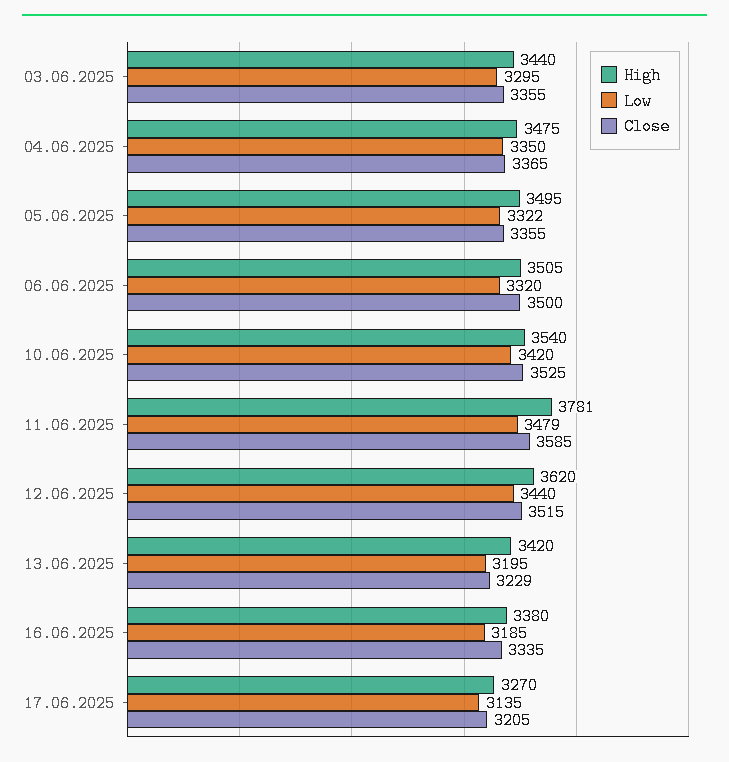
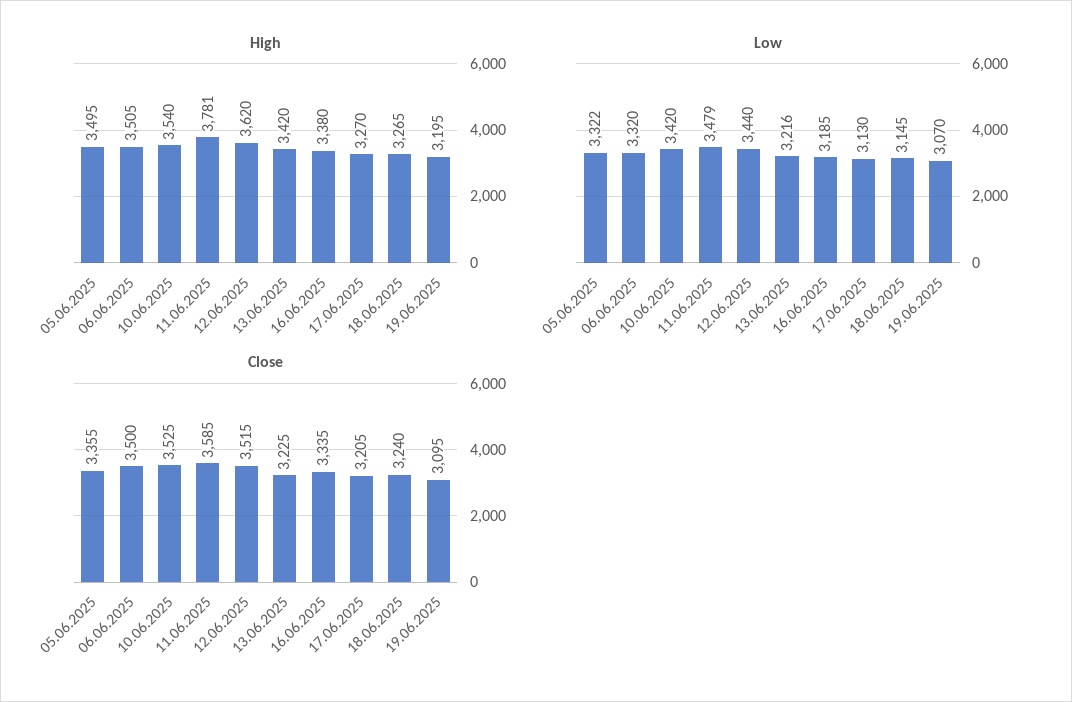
High, 03.06.2025: 3440 -> none
Low, 03.06.2025: 3295 -> none
Close, 03.06.2025: 3355 -> none
High, 04.06.2025: 3475 -> none
Low, 04.06.2025: 3350 -> none
Close, 04.06.2025: 3365 -> none
Low, 13.06.2025: 3195 -> 3216
Close, 13.06.2025: 3229 -> 3225
Low, 17.06.2025: 3135 -> 3130
High, 18.06.2025: none -> 3265
High, 19.06.2025: none -> 3195
Low, 18.06.2025: none -> 3145
Low, 19.06.2025: none -> 3070
Close, 18.06.2025: none -> 3240
Close, 19.06.2025: none -> 3095

